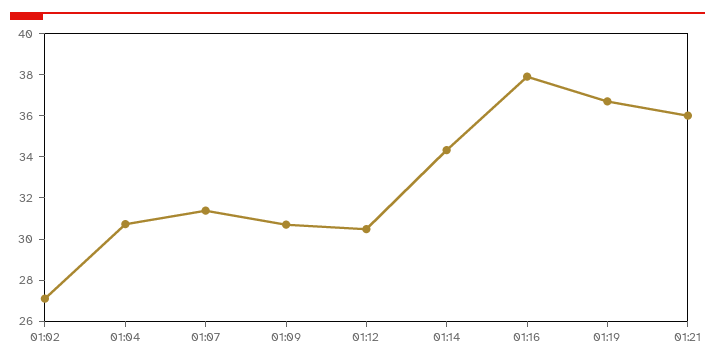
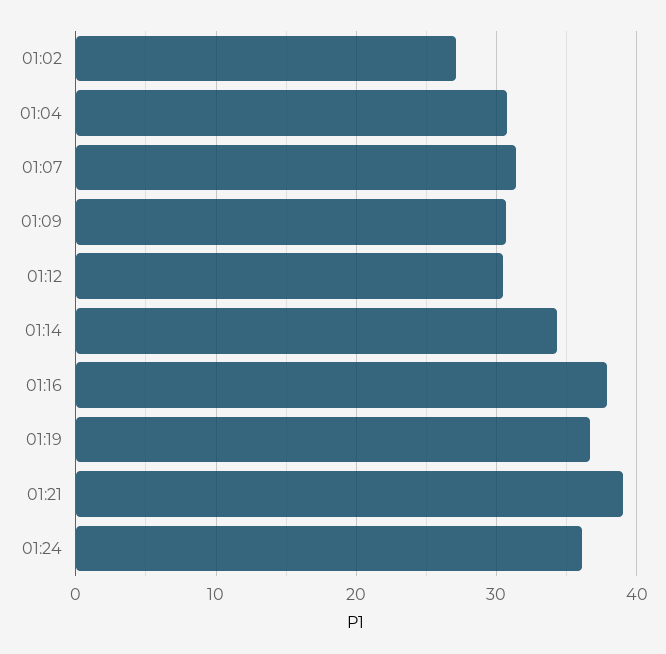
01:21: 36 -> 39
01:24: none -> 36

